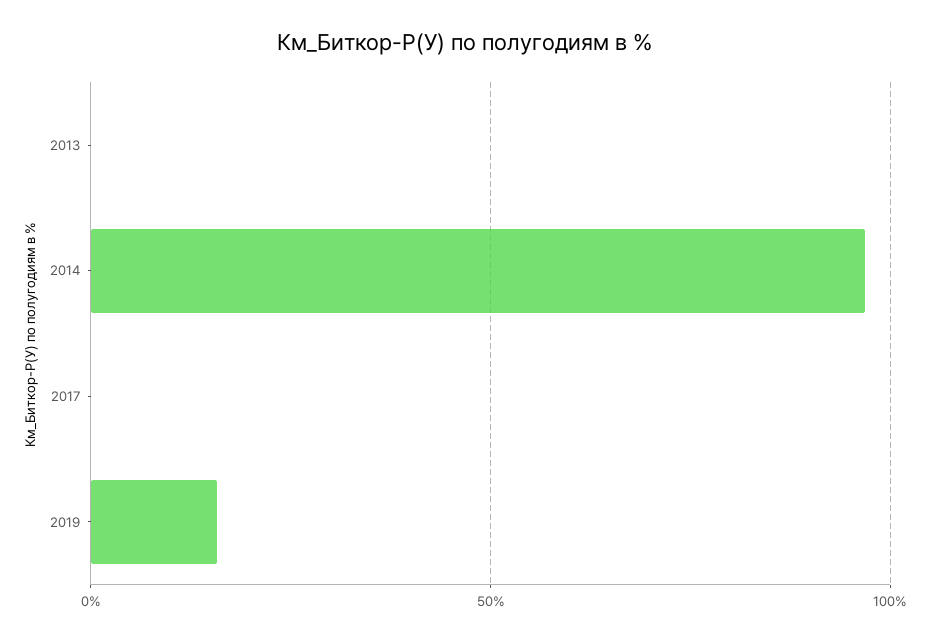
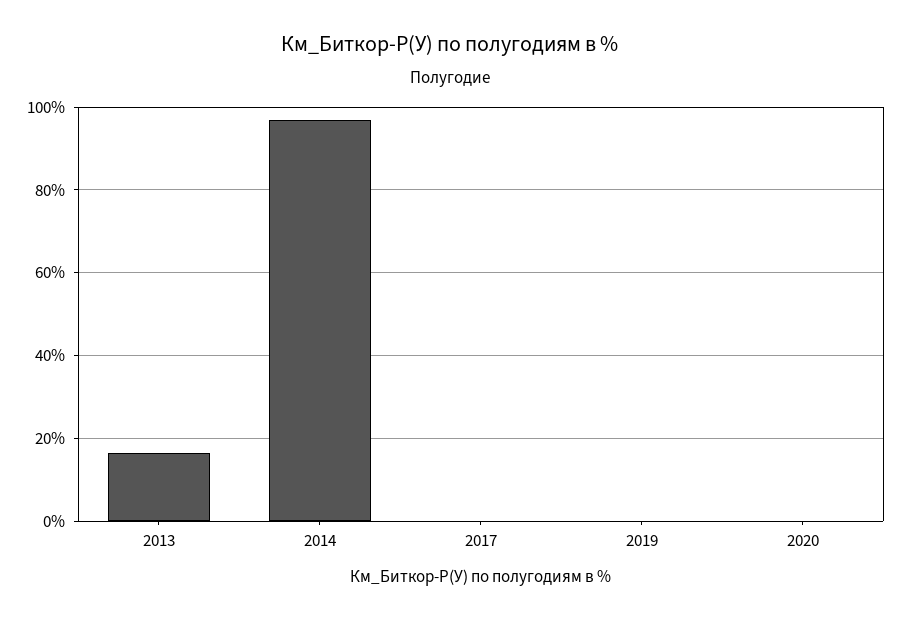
2013: 0 -> 16
2019: 15 -> 0
2020: none -> 0

